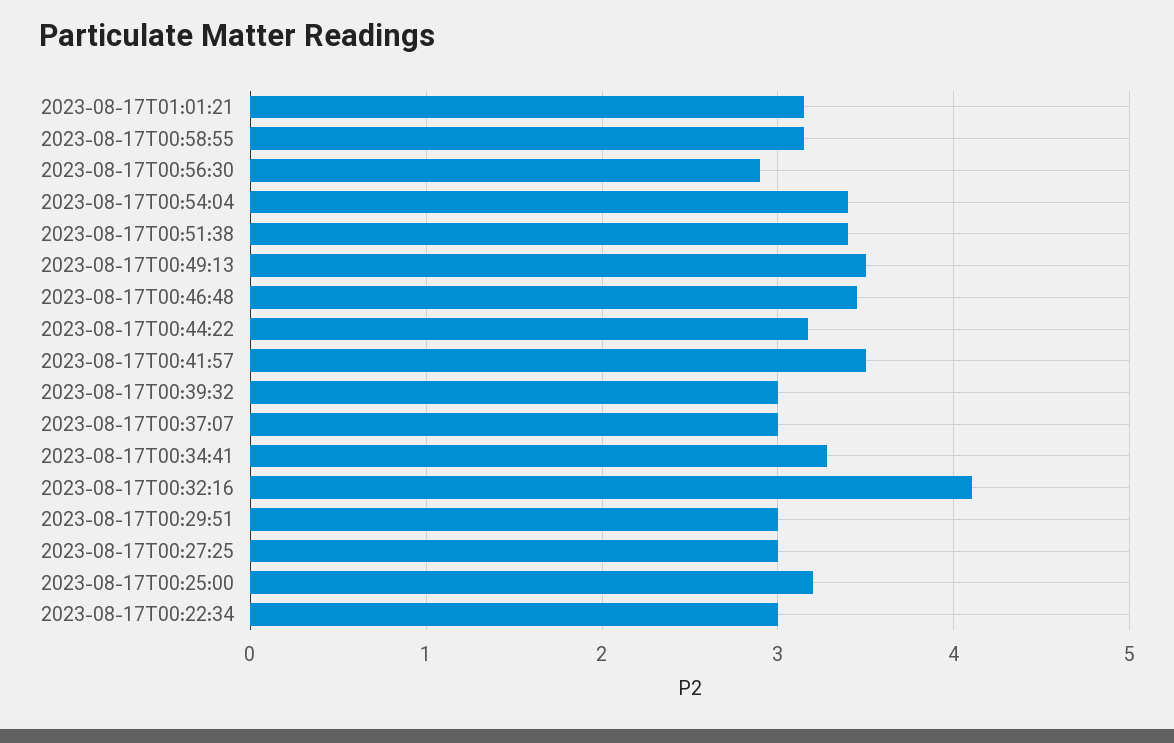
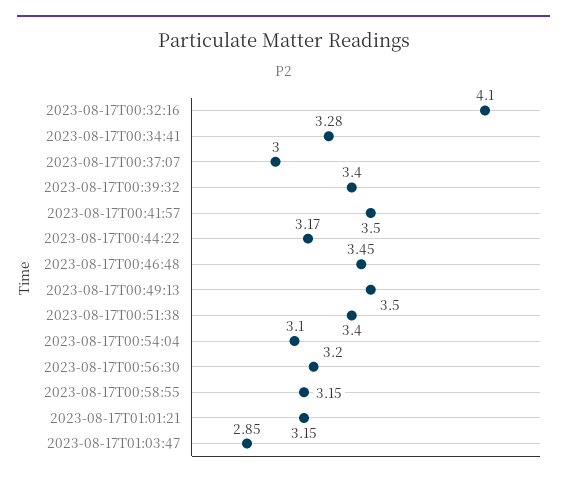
2023-08-17T00:56:30: 2.9 -> 3.2
2023-08-17T00:54:04: 3.4 -> 3.1
2023-08-17T00:39:32: 3 -> 3.4
2023-08-17T00:29:51: 3 -> none
2023-08-17T00:27:25: 3 -> none
2023-08-17T00:25:00: 3.2 -> none
2023-08-17T00:22:34: 3 -> none
2023-08-17T01:03:47: none -> 2.85

